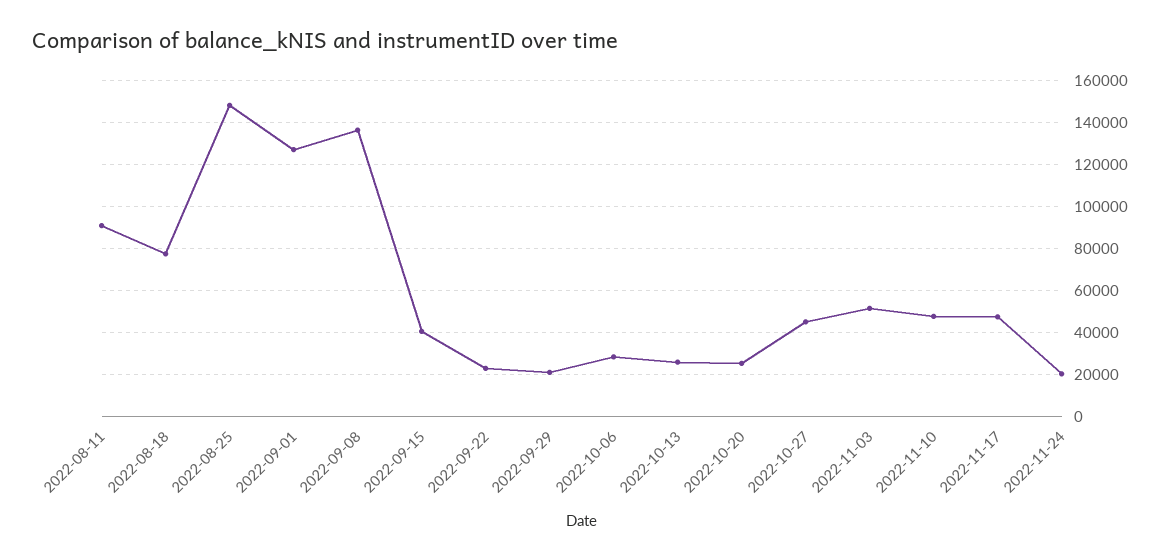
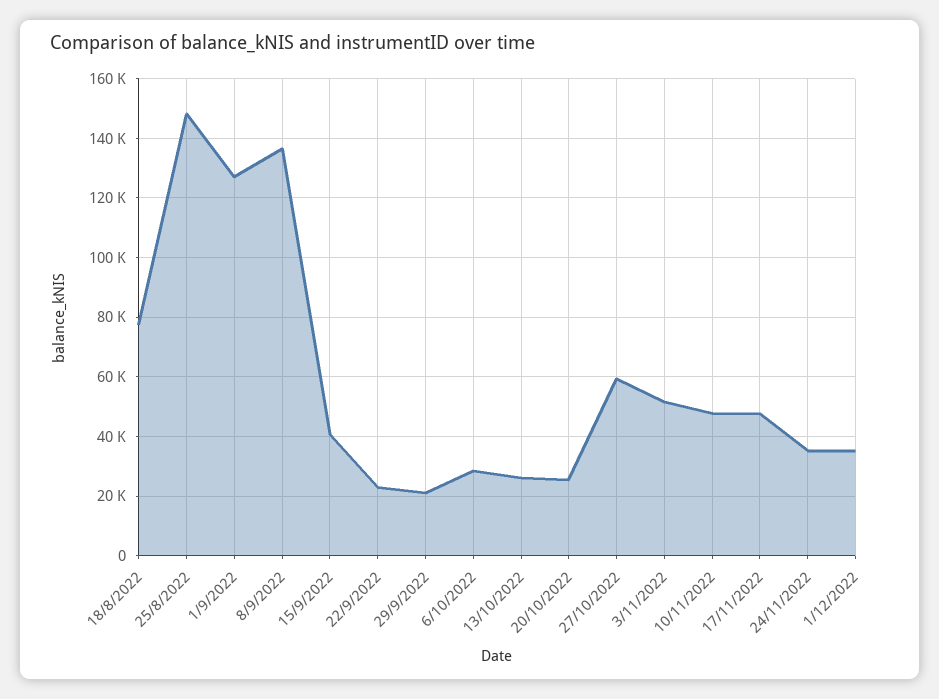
2022-08-11: 90000 -> none
2022-10-27: 45000 -> 60000
2022-11-24: 20000 -> 35000
1/12/2022: none -> 35000

